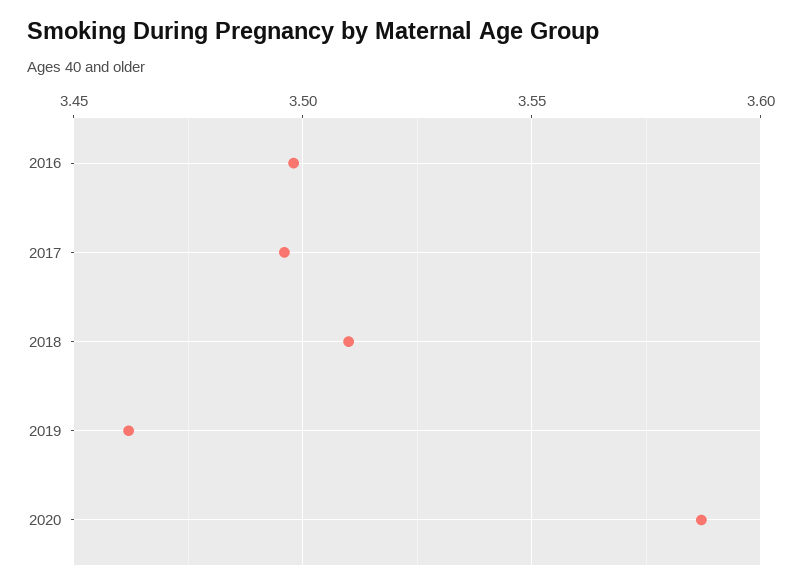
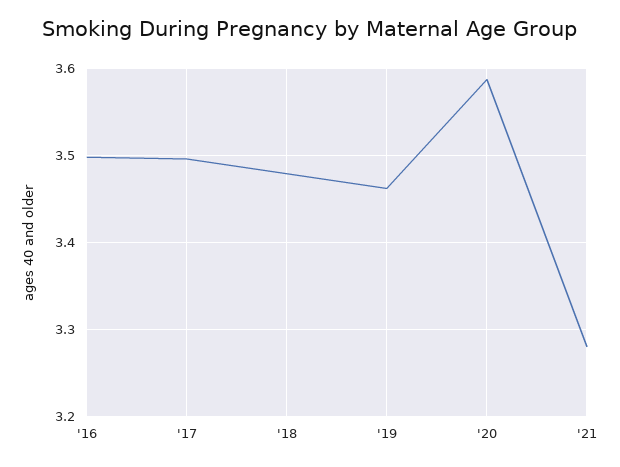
2018: 3.51 -> 3.48
'21: none -> 3.28

